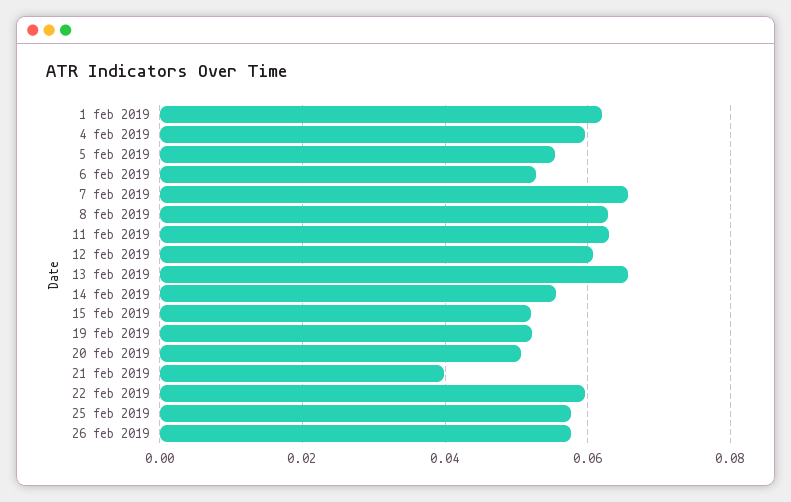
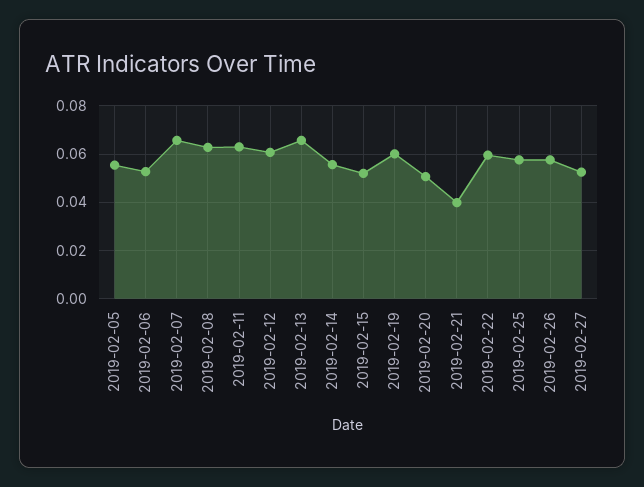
1 feb 2019: 0.062 -> none
4 feb 2019: 0.06 -> none
19 feb 2019: 0.052 -> 0.06
2019-02-27: none -> 0.0525

